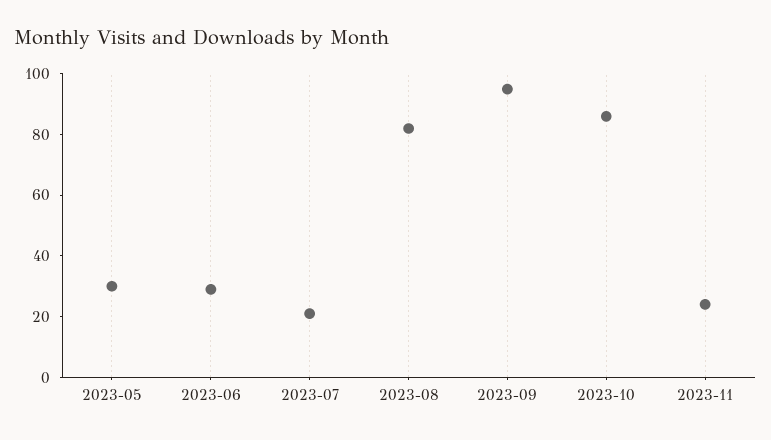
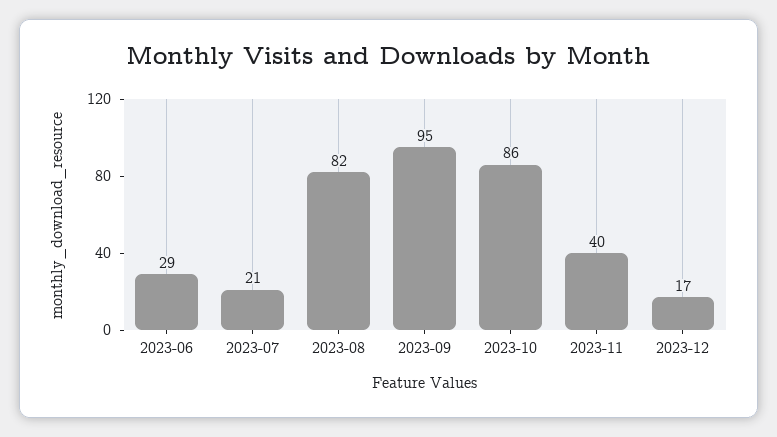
2023-05: 30 -> none
2023-11: 25 -> 40
2023-12: none -> 17

